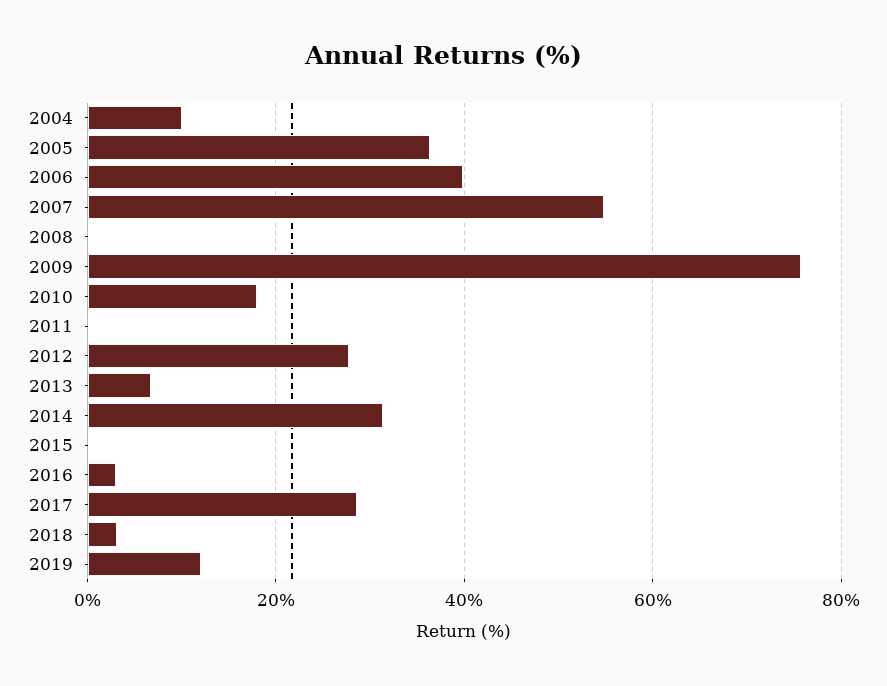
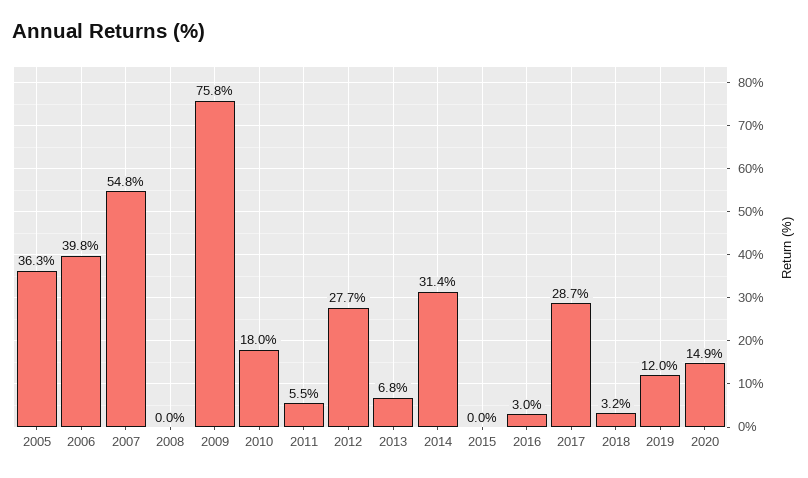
2004: 10 -> none
2011: 0 -> 5.5
2020: none -> 14.9

